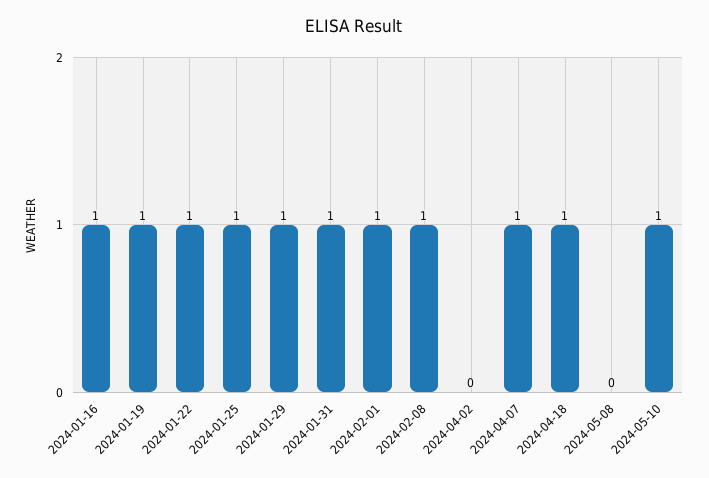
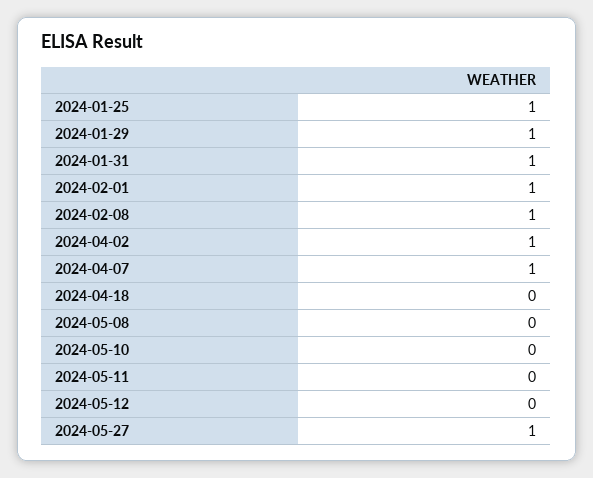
2024-01-16: 1 -> none
2024-01-19: 1 -> none
2024-01-22: 1 -> none
2024-04-02: 0 -> 1
2024-04-18: 1 -> 0
2024-05-10: 1 -> 0
2024-05-11: none -> 0
2024-05-12: none -> 0
2024-05-27: none -> 1

